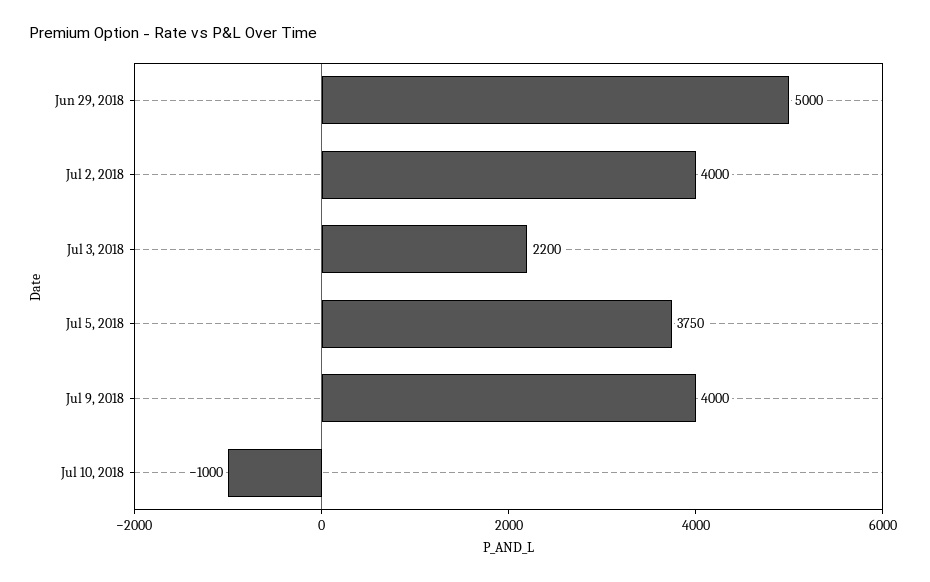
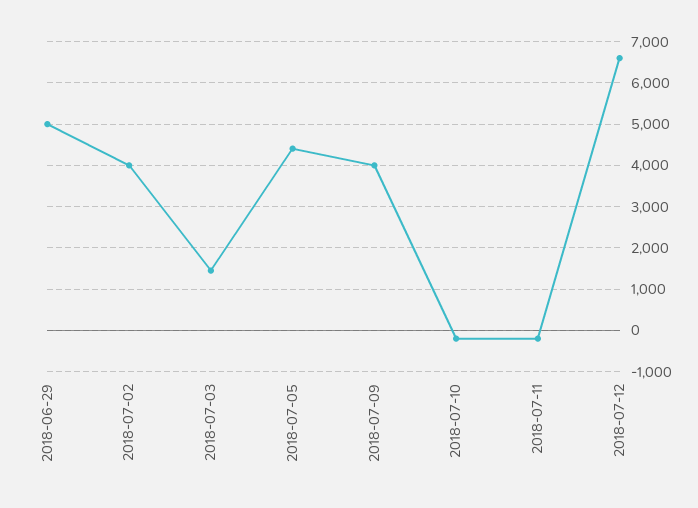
Jul 3, 2018: 2200 -> 1400
Jul 5, 2018: 3750 -> 4400
Jul 10, 2018: -1000 -> -200
2018-07-11: none -> -200
2018-07-12: none -> 6600

